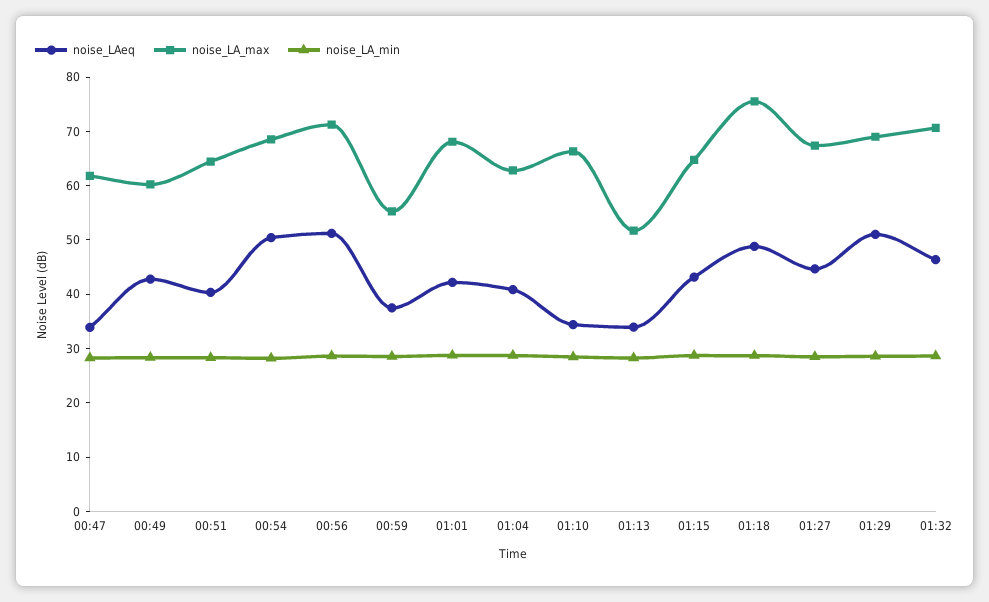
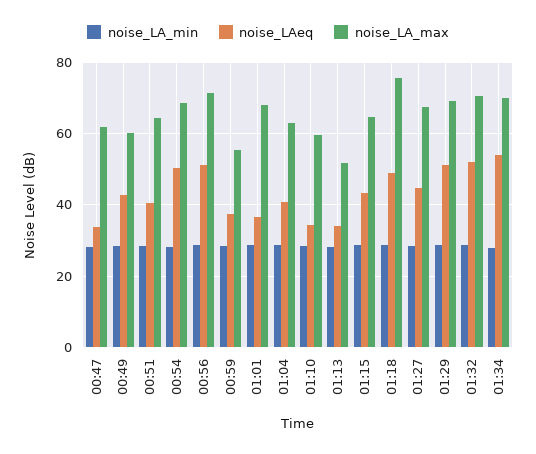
noise_LAeq, 01:01: 42 -> 36
noise_LA_max, 01:10: 66 -> 60
noise_LAeq, 01:32: 46 -> 52
noise_LA_min, 01:34: none -> 28
noise_LAeq, 01:34: none -> 54
noise_LA_max, 01:34: none -> 70

